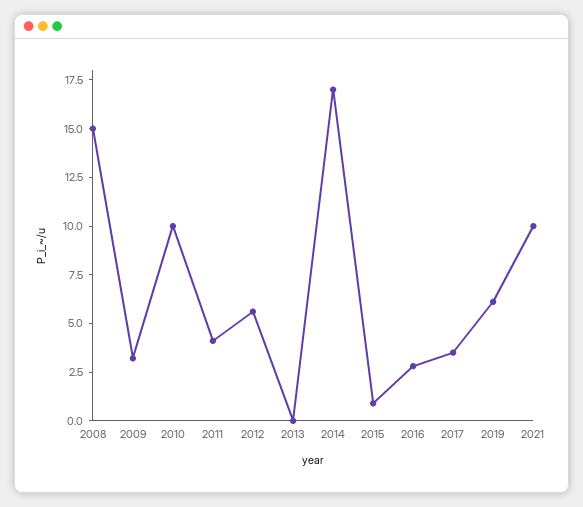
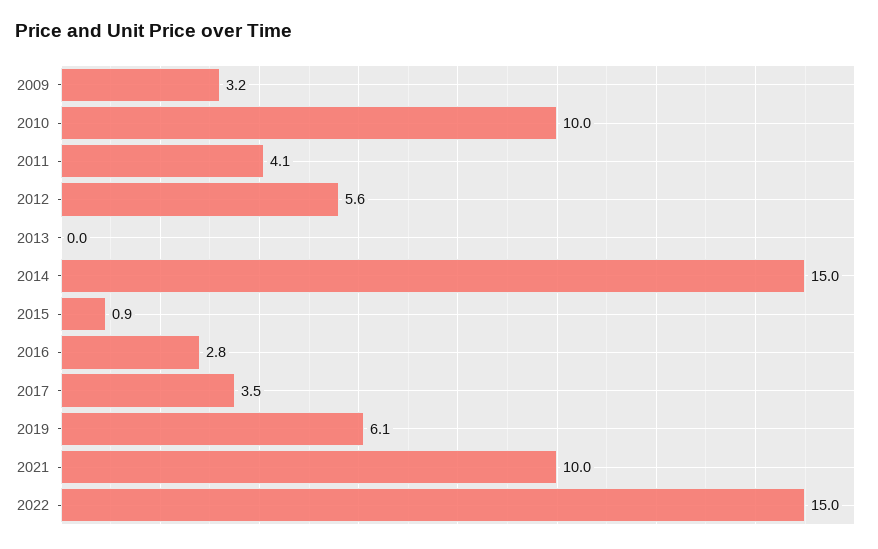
2008: 15 -> none
2014: 17 -> 15
2022: none -> 15

